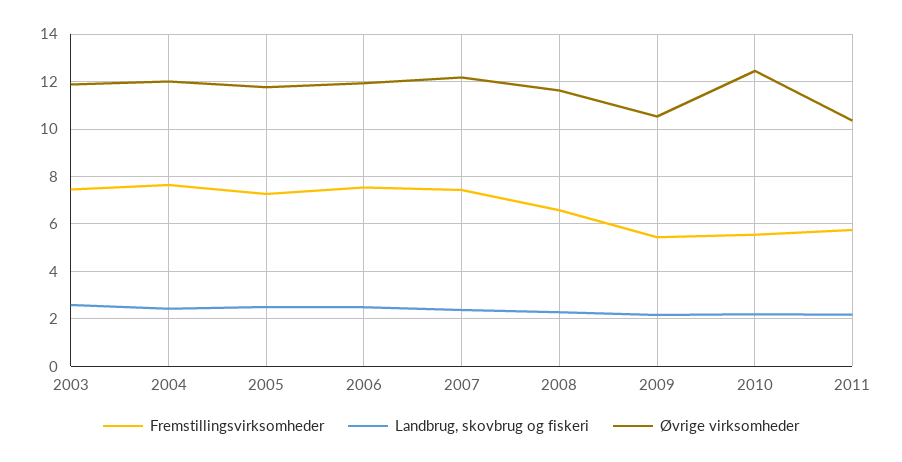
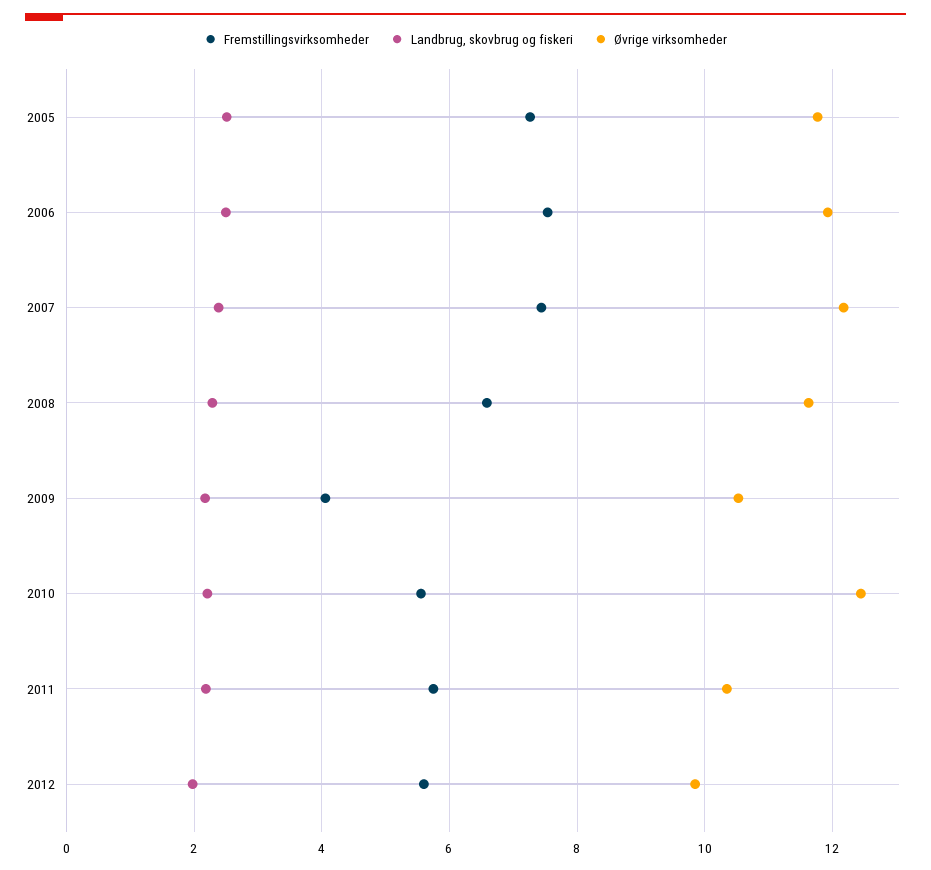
Fremstillingsvirksomheder, 2003: 7.5 -> none
Landbrug, skovbrug og fiskeri, 2003: 2.5 -> none
Øvrige virksomheder, 2003: 12 -> none
Fremstillingsvirksomheder, 2004: 7.5 -> none
Landbrug, skovbrug og fiskeri, 2004: 2.5 -> none
Øvrige virksomheder, 2004: 12 -> none
Fremstillingsvirksomheder, 2009: 5.5 -> 4
Fremstillingsvirksomheder, 2012: none -> 5.6
Landbrug, skovbrug og fiskeri, 2012: none -> 2
Øvrige virksomheder, 2012: none -> 9.8

